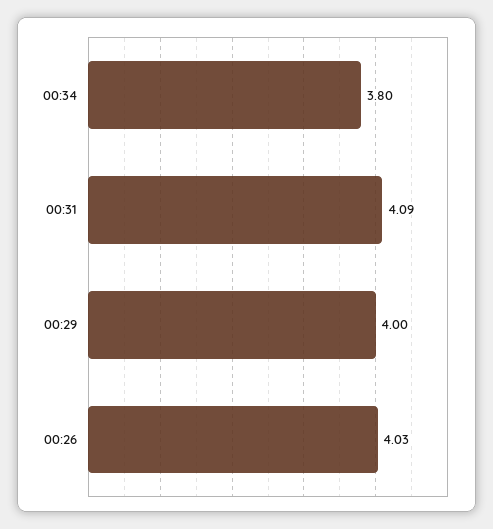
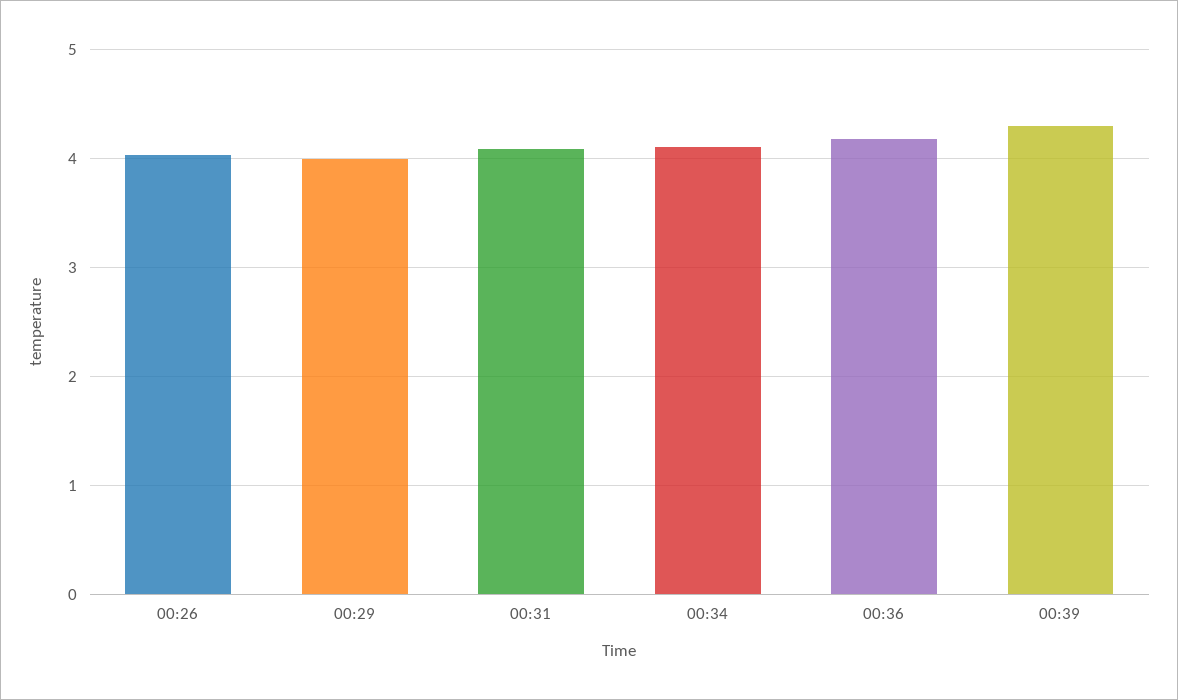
00:34: 3.8 -> 4.1
00:36: none -> 4.2
00:39: none -> 4.3

